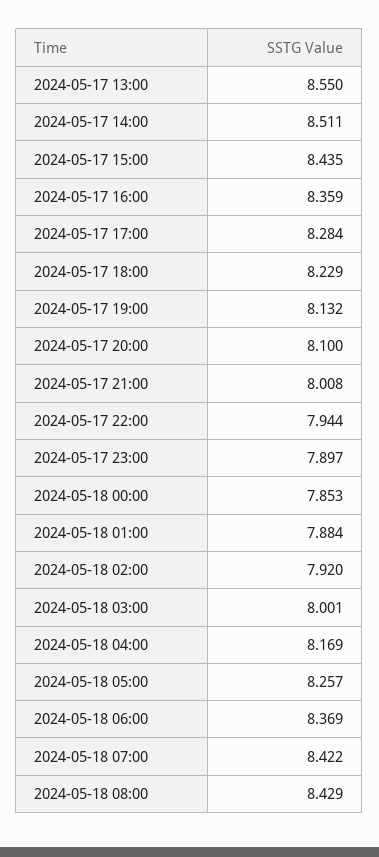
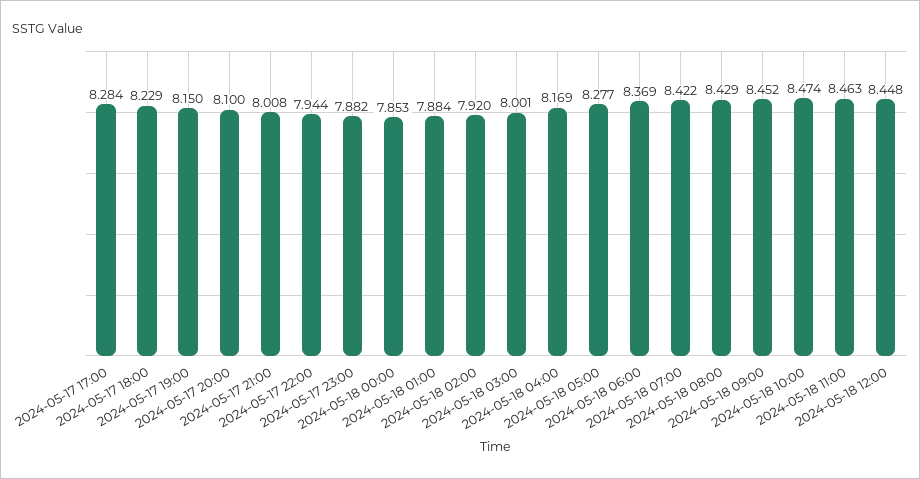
2024-05-17 13:00: 8.55 -> none
2024-05-17 14:00: 8.511 -> none
2024-05-17 15:00: 8.435 -> none
2024-05-17 16:00: 8.359 -> none
2024-05-17 19:00: 8.132 -> 8.15
2024-05-17 23:00: 7.897 -> 7.882
2024-05-18 05:00: 8.257 -> 8.277
2024-05-18 09:00: none -> 8.452
2024-05-18 10:00: none -> 8.474
2024-05-18 11:00: none -> 8.463
2024-05-18 12:00: none -> 8.448

